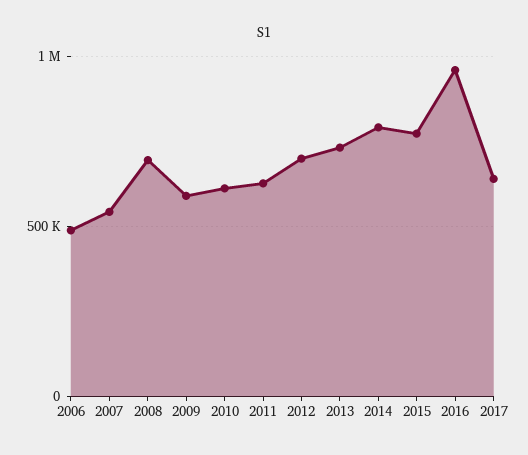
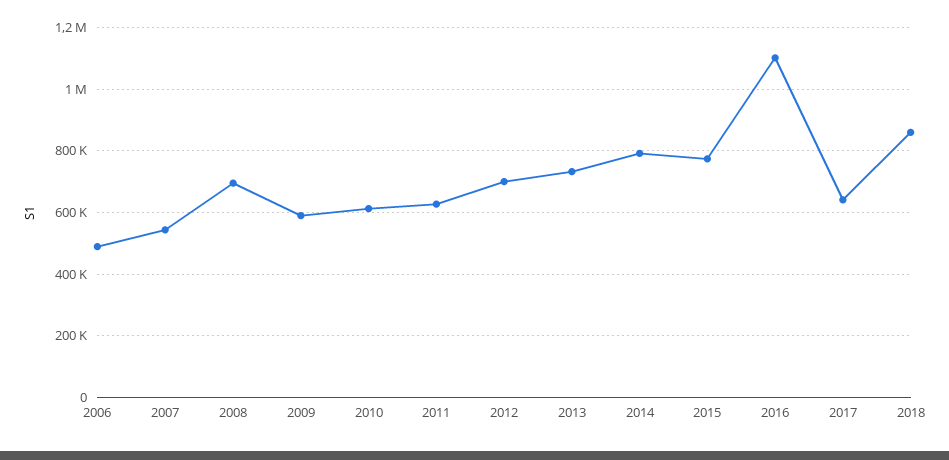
2016: 950000 -> 1100000
2018: none -> 860000

